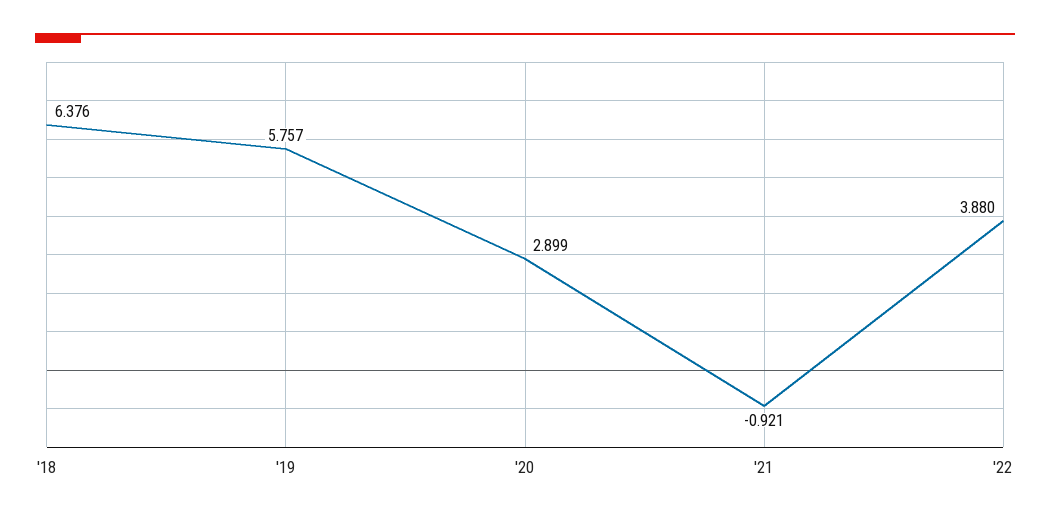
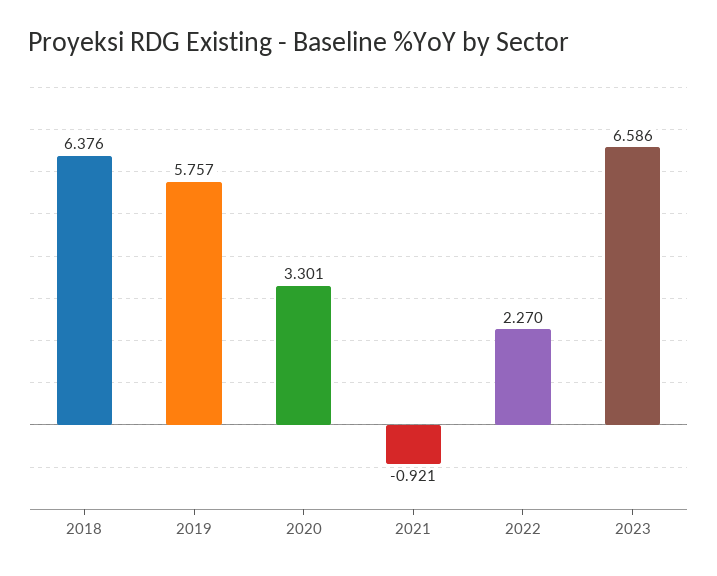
'20: 2.899 -> 3.301
'22: 3.88 -> 2.27
2023: none -> 6.586

